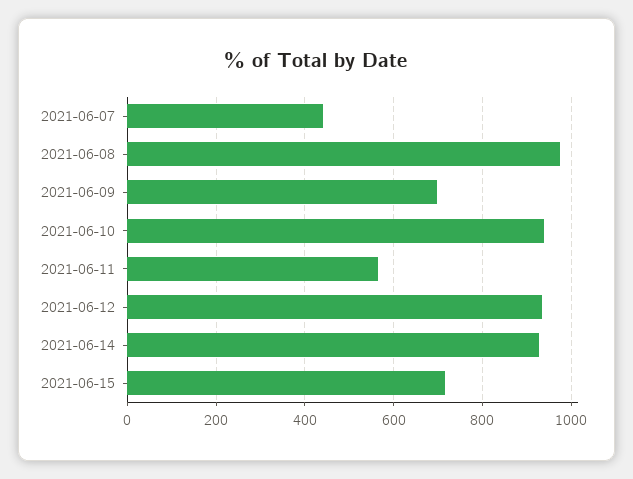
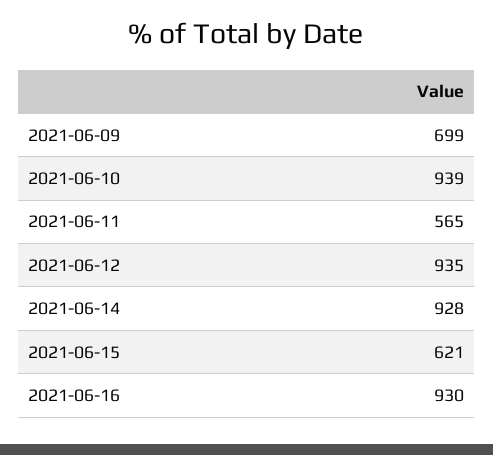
2021-06-07: 440 -> none
2021-06-08: 980 -> none
2021-06-15: 720 -> 621
2021-06-16: none -> 930

